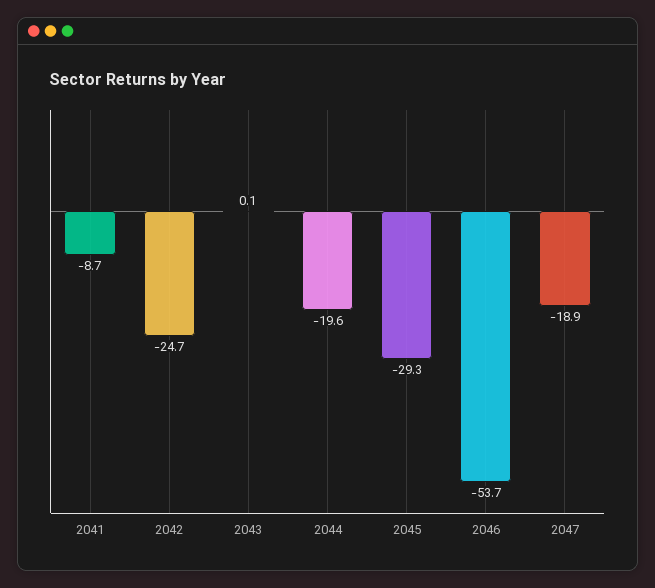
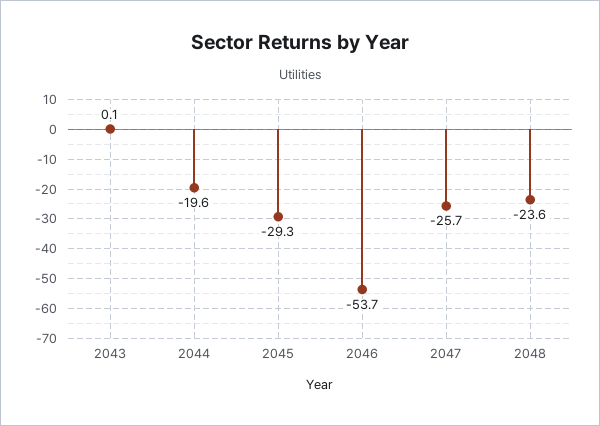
2041: -8.7 -> none
2042: -24.7 -> none
2047: -18.9 -> -25.7
2048: none -> -23.6

